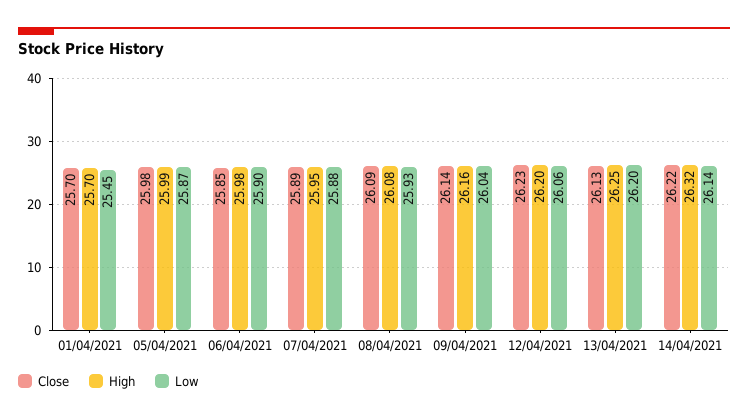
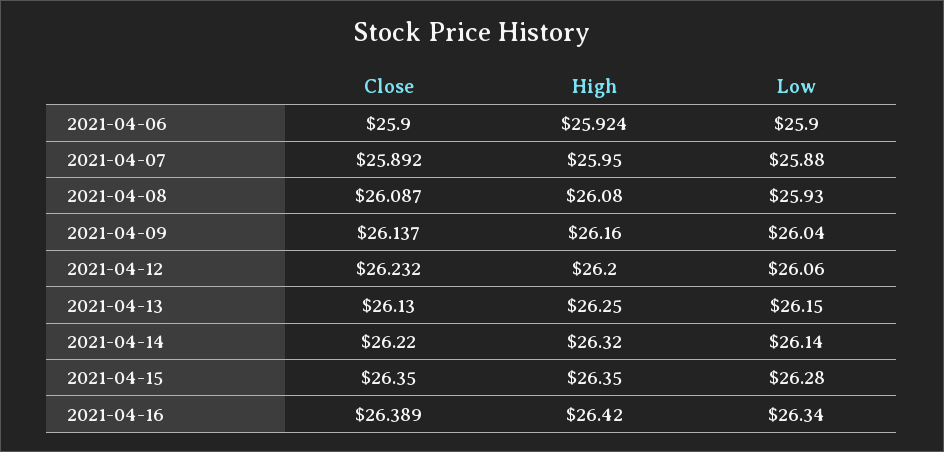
Close, 01/04/2021: 25.7 -> none
High, 01/04/2021: 25.7 -> none
Low, 01/04/2021: 25.45 -> none
Close, 05/04/2021: 25.98 -> none
High, 05/04/2021: 25.99 -> none
Low, 05/04/2021: 25.87 -> none
Close, 06/04/2021: 25.85 -> 25.9
High, 06/04/2021: 25.98 -> 25.924
Low, 13/04/2021: 26.2 -> 26.15
Close, 2021-04-15: none -> 26.35
High, 2021-04-15: none -> 26.35
Low, 2021-04-15: none -> 26.28
Close, 2021-04-16: none -> 26.389
High, 2021-04-16: none -> 26.42
Low, 2021-04-16: none -> 26.34

